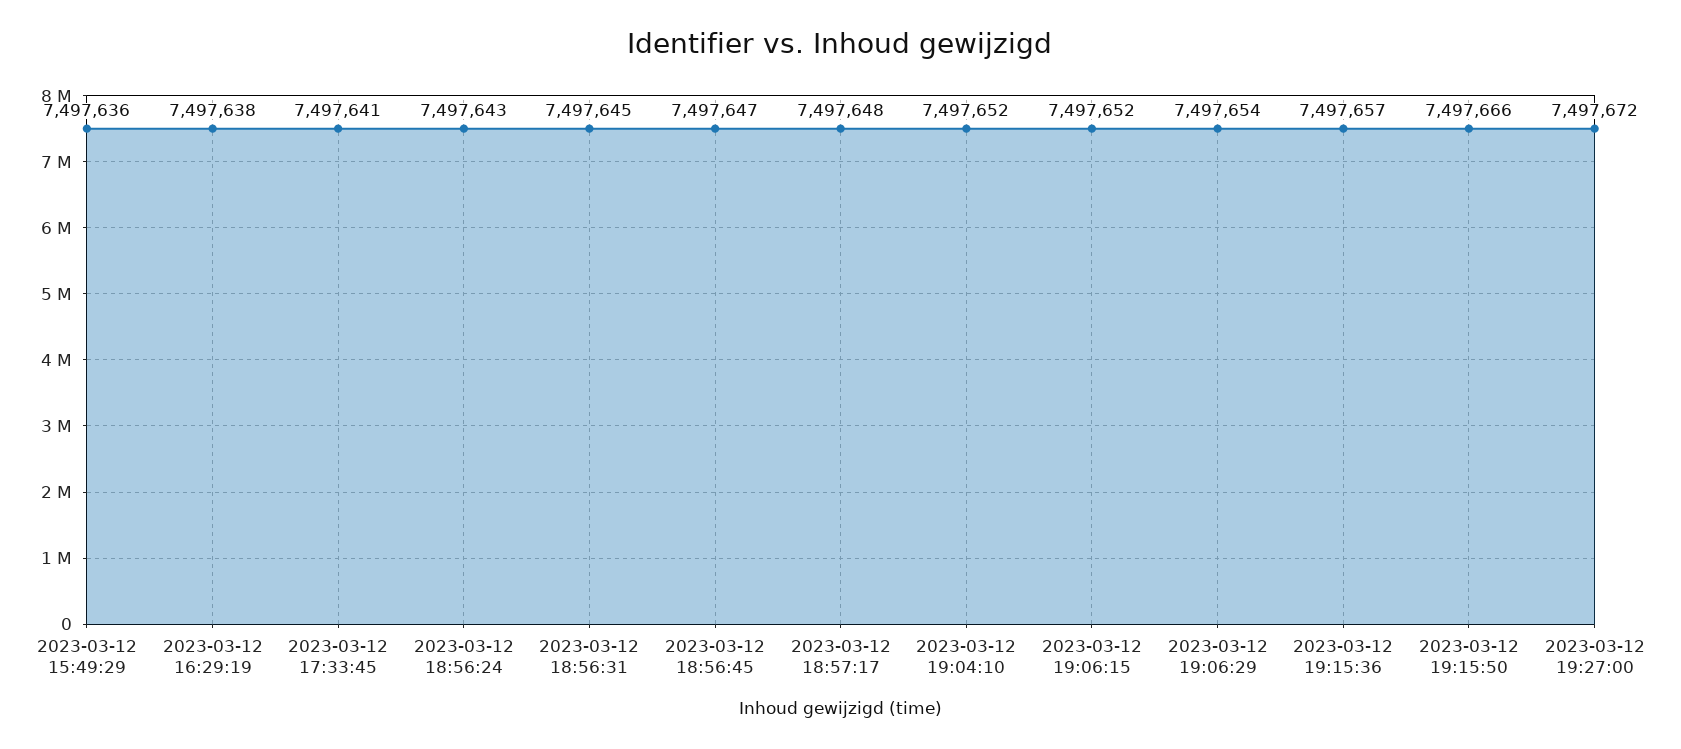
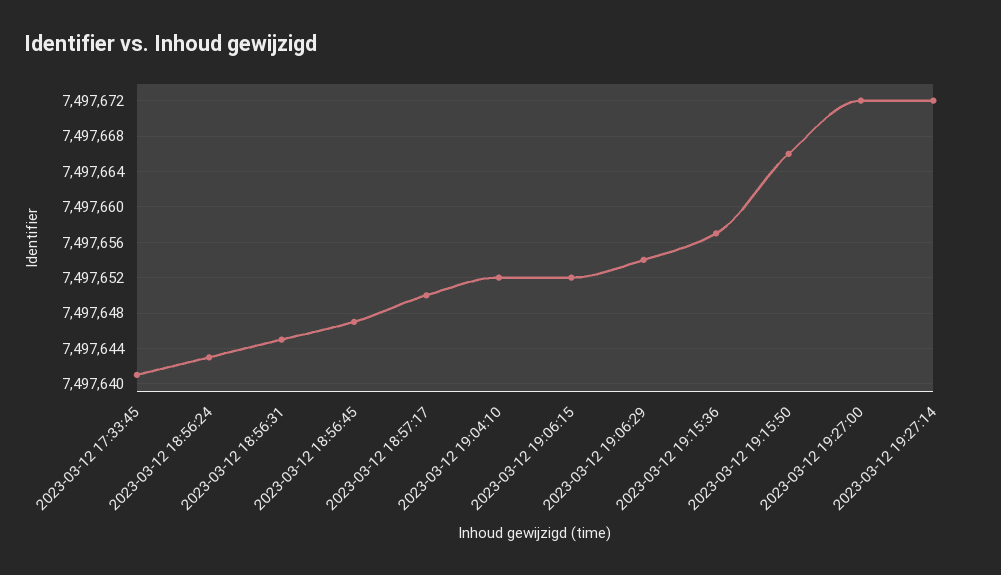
2023-03-12 15:49:29: 7497636 -> none
2023-03-12 16:29:19: 7497638 -> none
2023-03-12 18:57:17: 7497648 -> 7497650
2023-03-12 19:27:14: none -> 7497672

